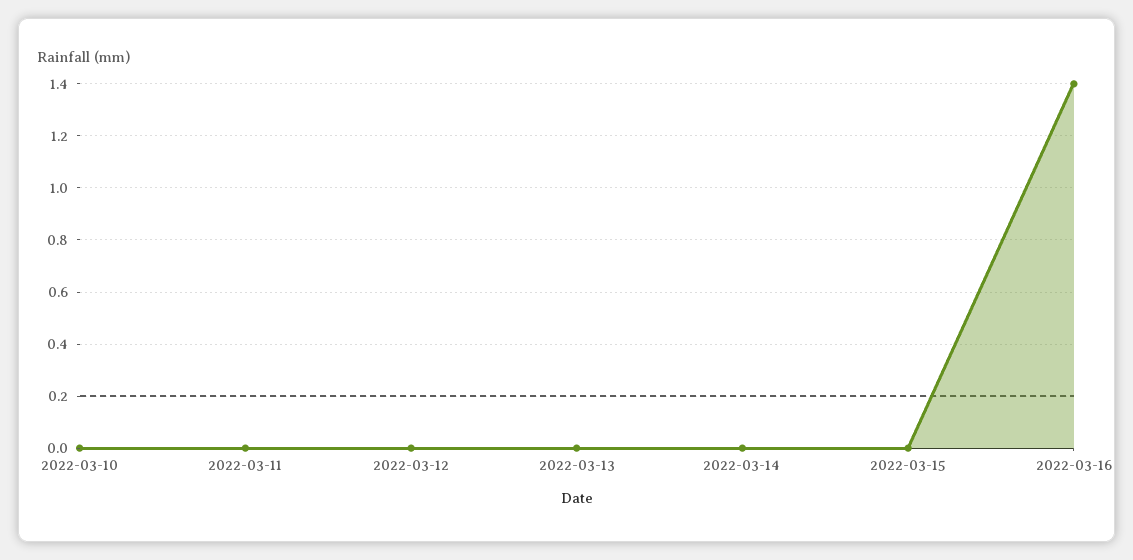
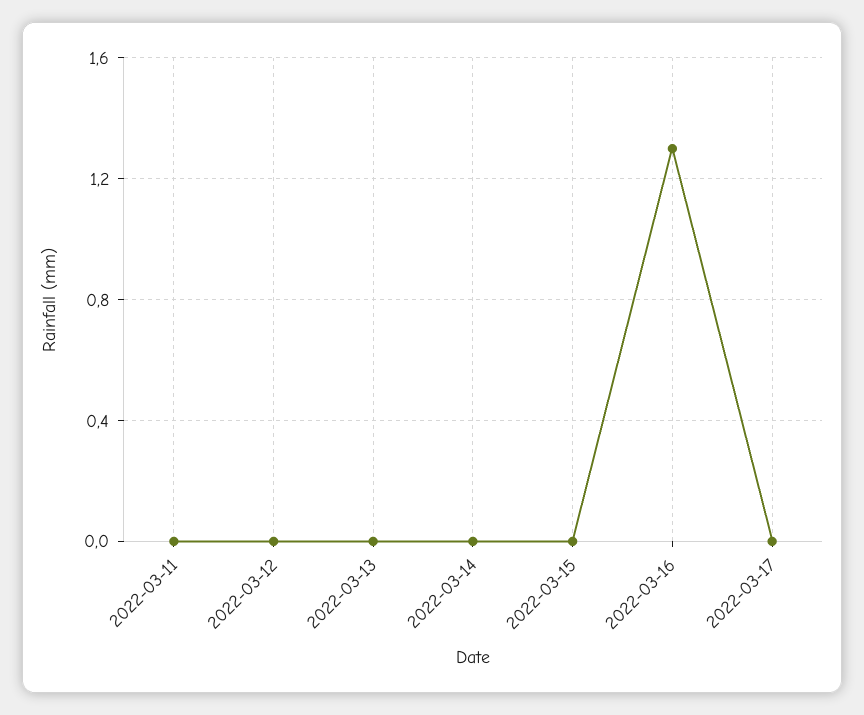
2022-03-10: 0 -> none
2022-03-16: 1.4 -> 1.3
2022-03-17: none -> 0

